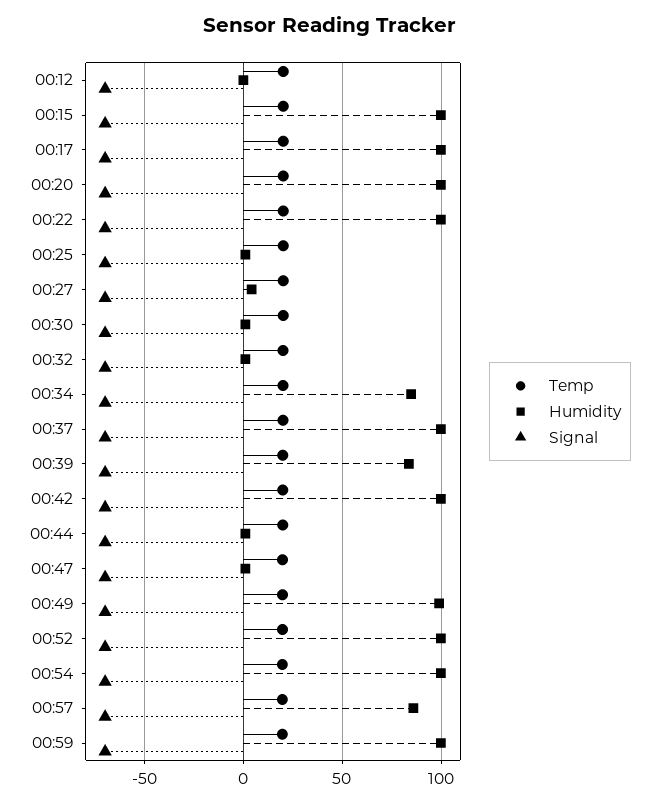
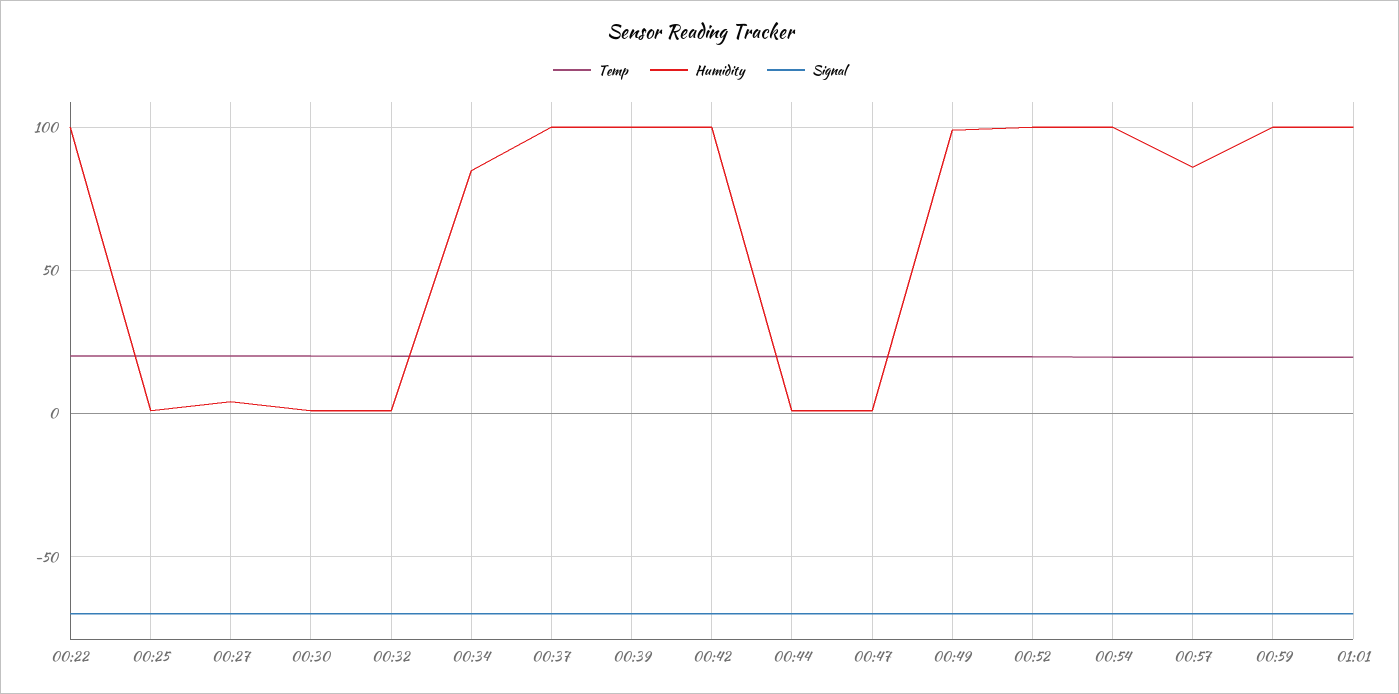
Temp, 00:12: 20 -> none
Humidity, 00:12: 0 -> none
Signal, 00:12: -70 -> none
Temp, 00:15: 20 -> none
Humidity, 00:15: 100 -> none
Signal, 00:15: -70 -> none
Temp, 00:17: 20 -> none
Humidity, 00:17: 100 -> none
Signal, 00:17: -70 -> none
Temp, 00:20: 20 -> none
Humidity, 00:20: 100 -> none
Signal, 00:20: -70 -> none
Humidity, 00:39: 85 -> 100
Temp, 01:01: none -> 20
Humidity, 01:01: none -> 100
Signal, 01:01: none -> -70

